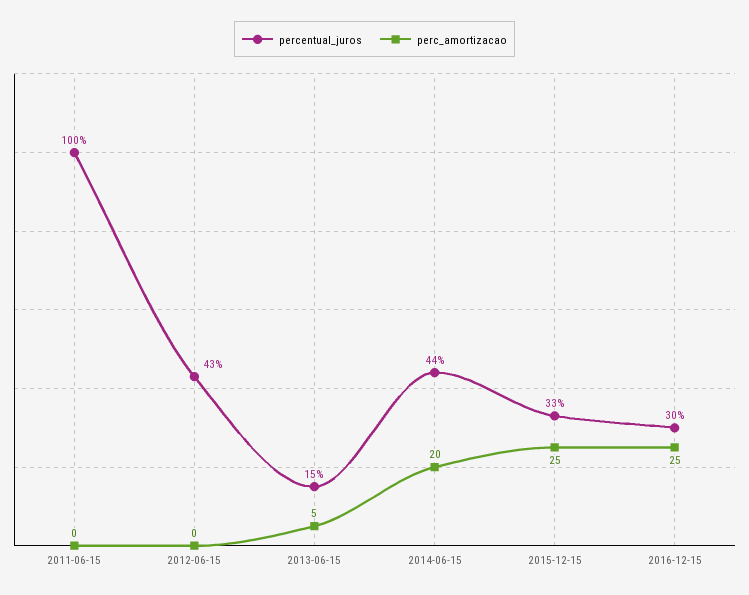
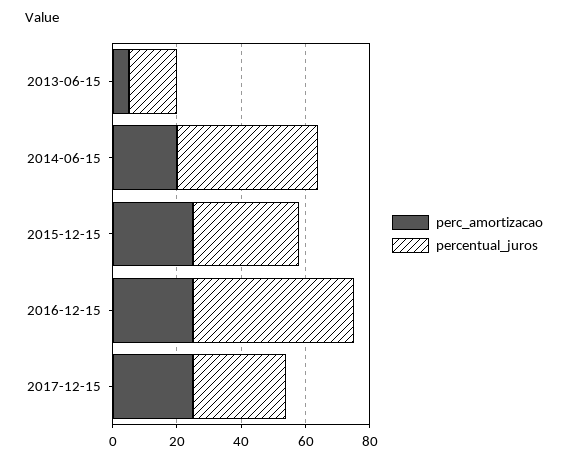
percentual_juros, 2011-06-15: 100 -> none
perc_amortizacao, 2011-06-15: 0 -> none
percentual_juros, 2012-06-15: 43 -> none
perc_amortizacao, 2012-06-15: 0 -> none
percentual_juros, 2016-12-15: 30 -> 50
perc_amortizacao, 2017-12-15: none -> 25
percentual_juros, 2017-12-15: none -> 30

